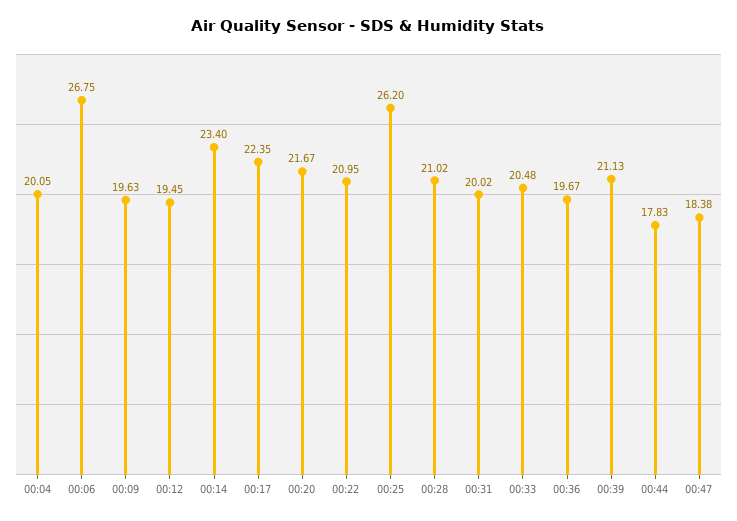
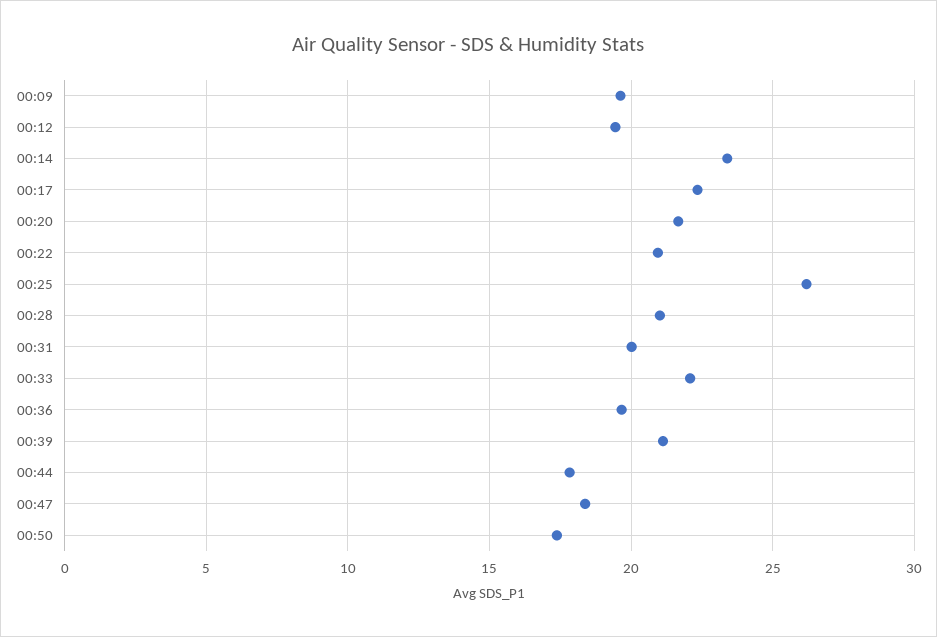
00:04: 20.05 -> none
00:06: 26.75 -> none
00:33: 20.48 -> 22
00:50: none -> 17.5

